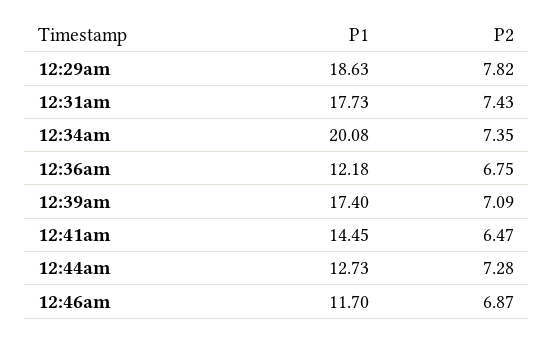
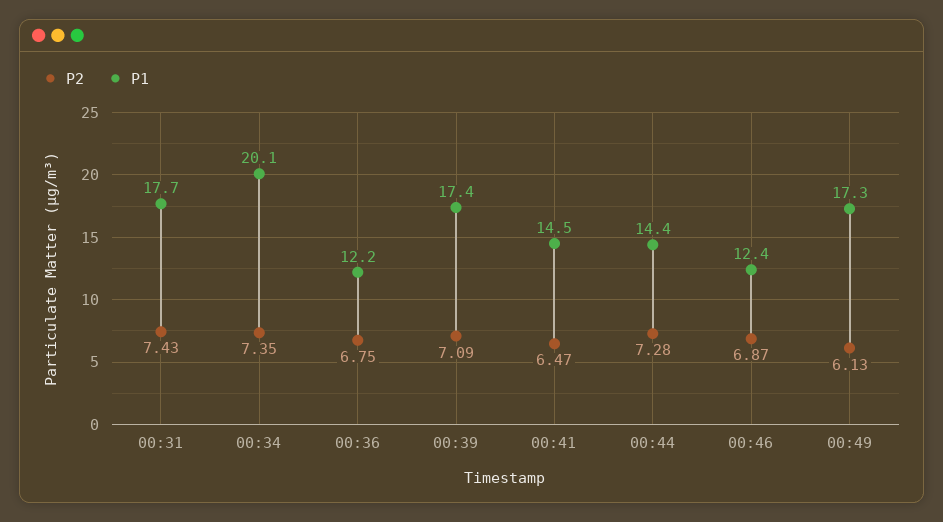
P1, 12:29am: 18.63 -> none
P2, 12:29am: 7.82 -> none
P1, 12:44am: 12.73 -> 14.4
P1, 12:46am: 11.7 -> 12.4
P2, 00:49: none -> 6.13
P1, 00:49: none -> 17.3

